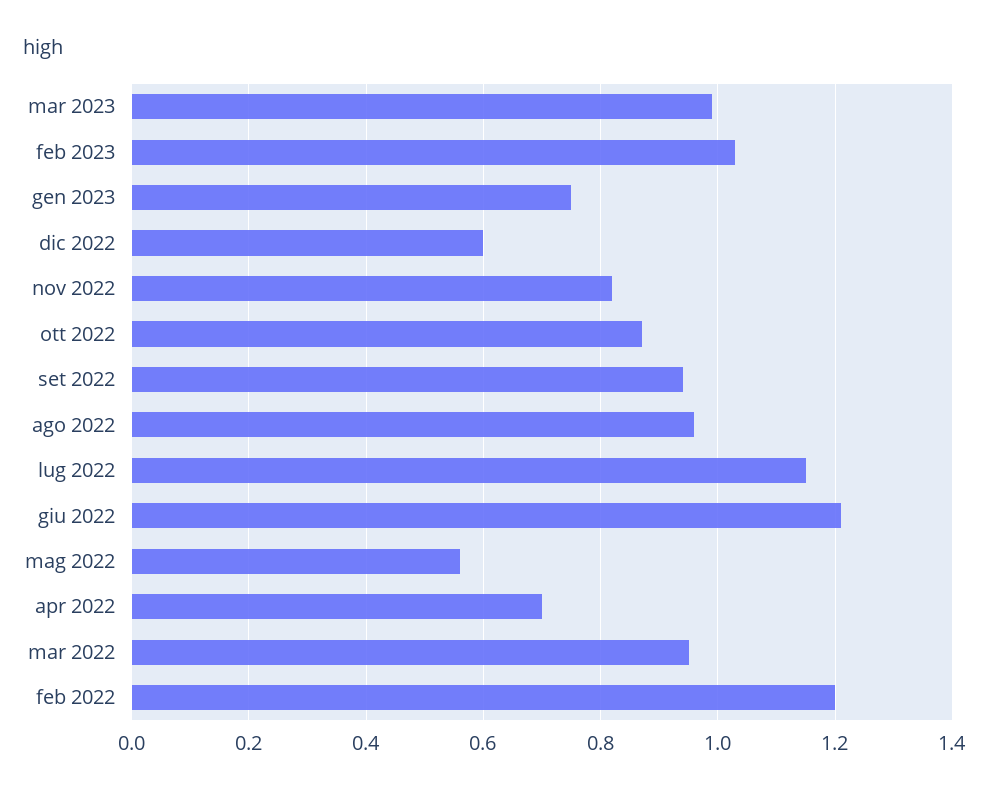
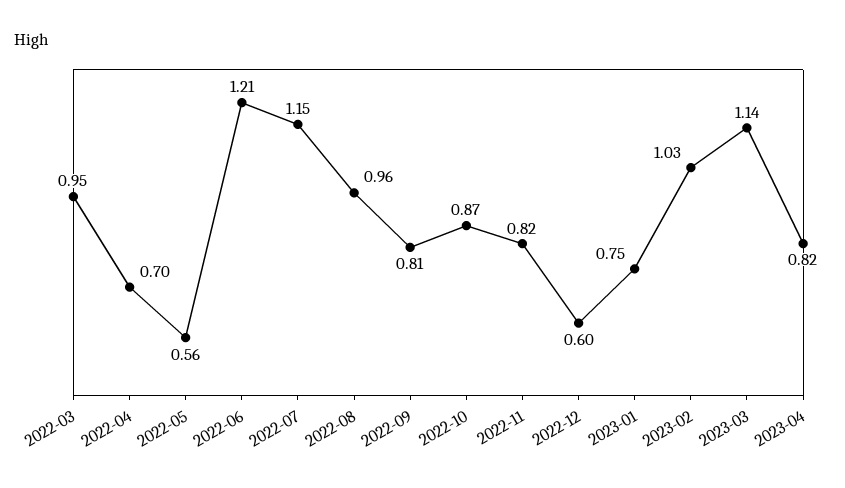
mar 2023: 1 -> 1.14
set 2022: 0.95 -> 0.81
feb 2022: 1.2 -> none
2023-04: none -> 0.82

